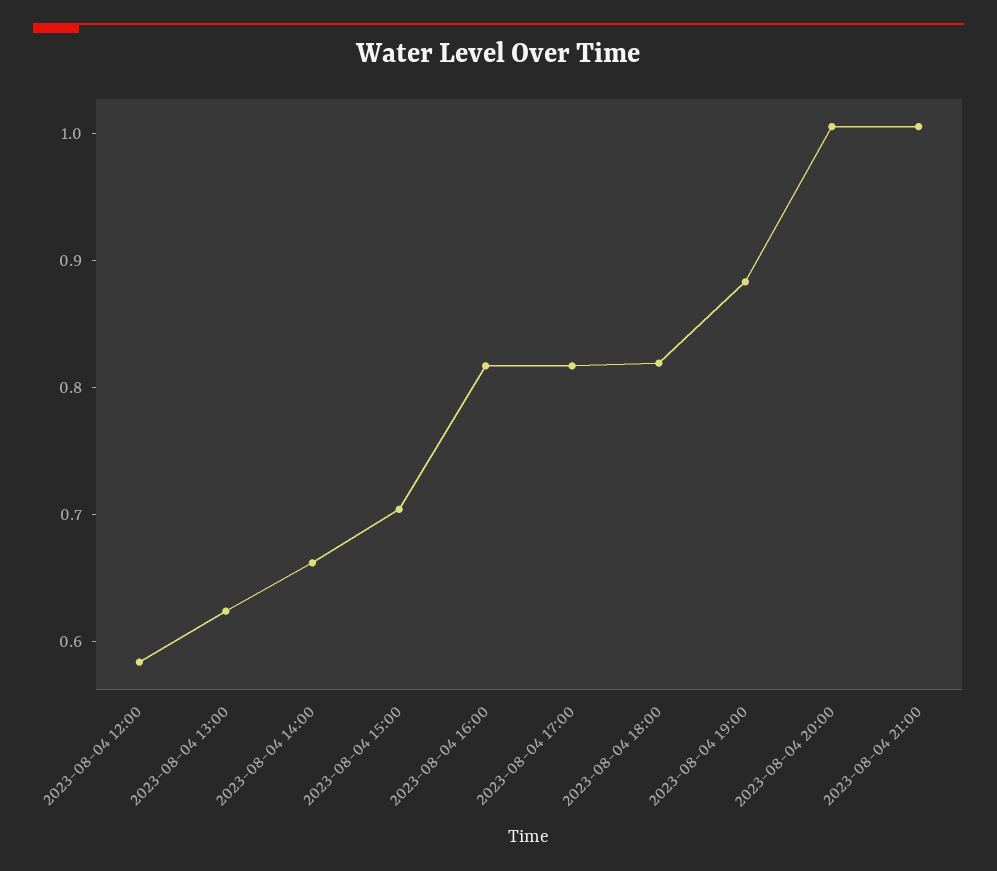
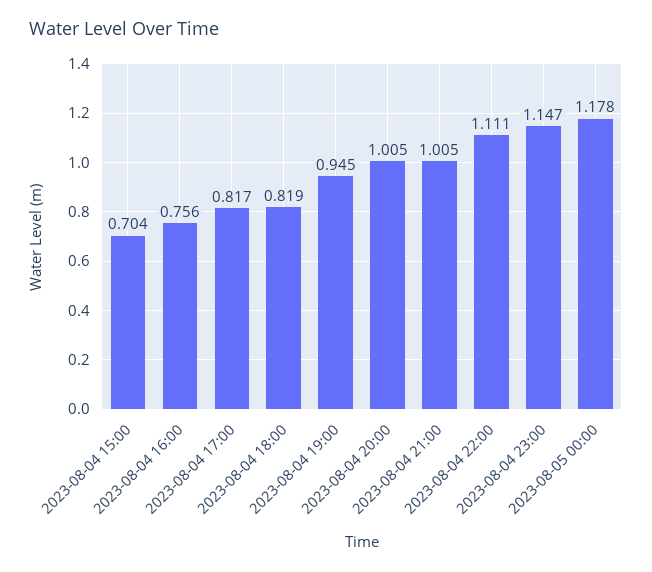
2023-08-04 12:00: 0.58 -> none
2023-08-04 13:00: 0.62 -> none
2023-08-04 14:00: 0.66 -> none
2023-08-04 16:00: 0.82 -> 0.756
2023-08-04 19:00: 0.88 -> 0.945
2023-08-04 22:00: none -> 1.111
2023-08-04 23:00: none -> 1.147
2023-08-05 00:00: none -> 1.178

